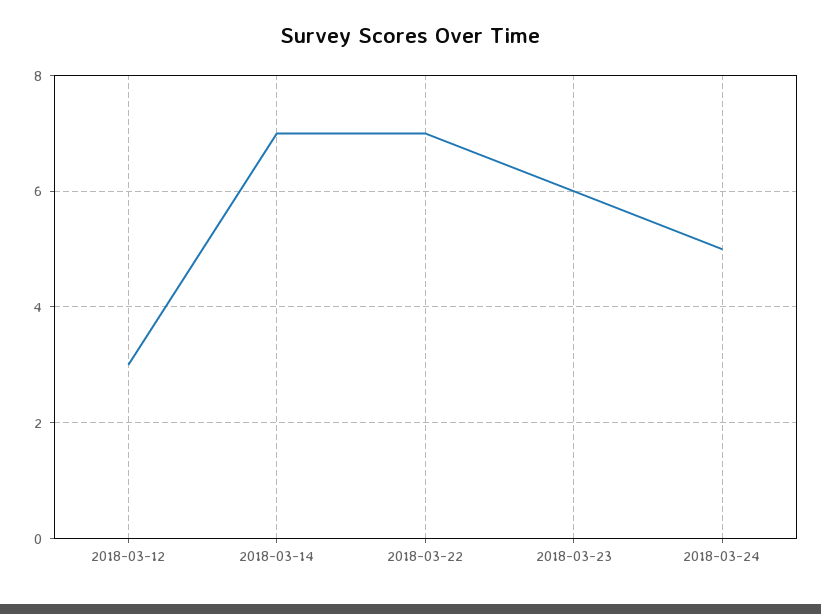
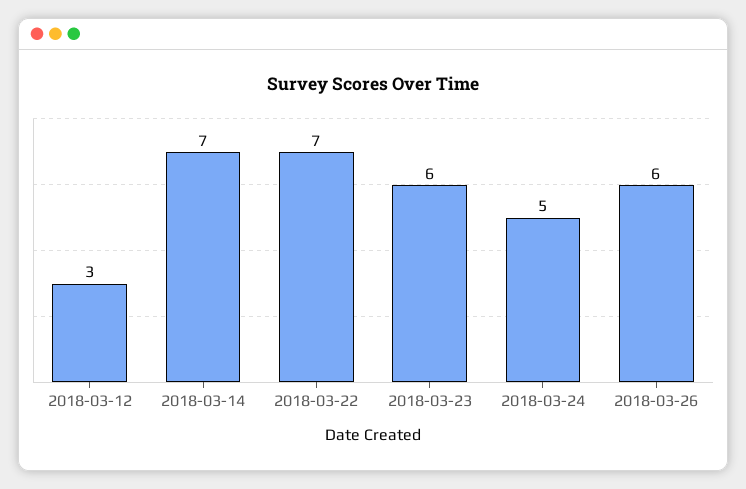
2018-03-26: none -> 6

